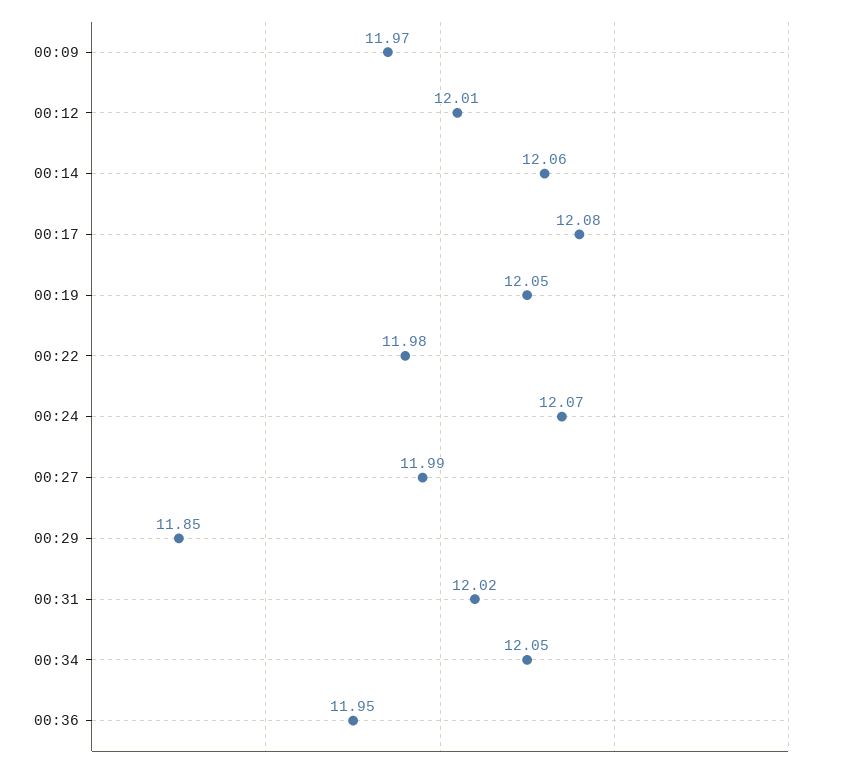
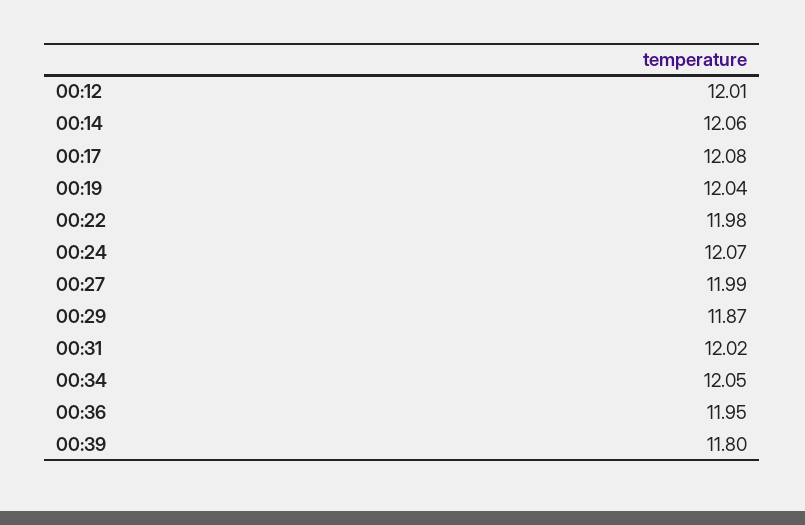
00:09: 11.97 -> none
00:19: 12.05 -> 12.04
00:29: 11.85 -> 11.87
00:39: none -> 11.8

